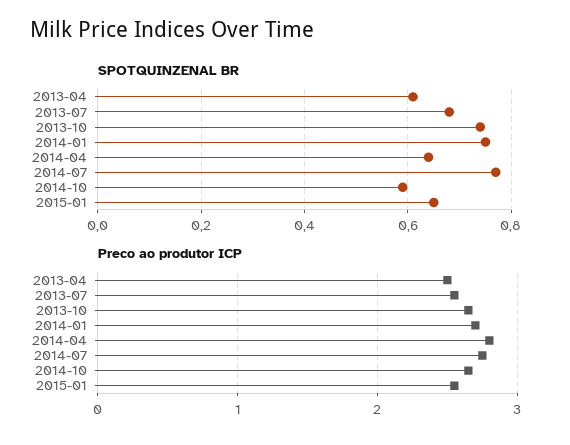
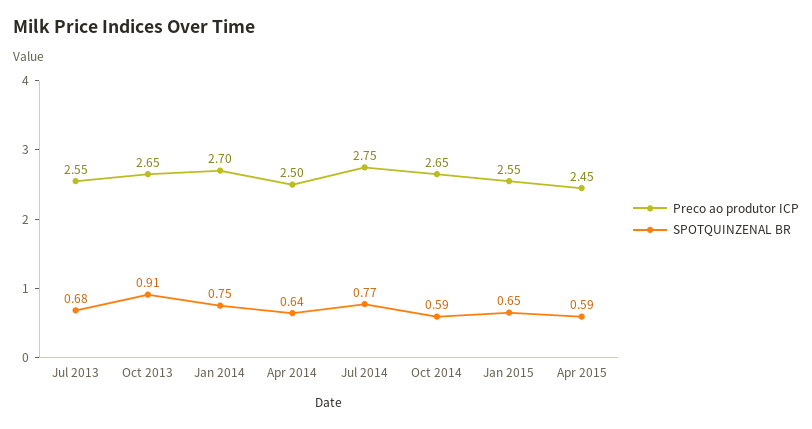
SPOTQUINZENAL BR, 2013-04: 0.6 -> none
SPOTQUINZENAL BR, 2013-10: 0.75 -> 0.91
Preco ao produtor ICP, 2013-04: 2.5 -> none
Preco ao produtor ICP, 2014-04: 2.8 -> 2.5
Preco ao produtor ICP, Apr 2015: none -> 2.45
SPOTQUINZENAL BR, Apr 2015: none -> 0.59

